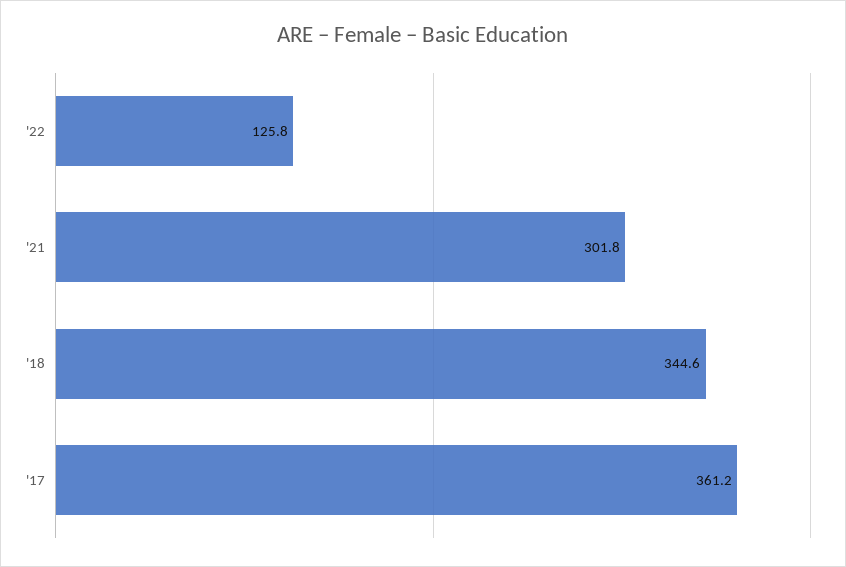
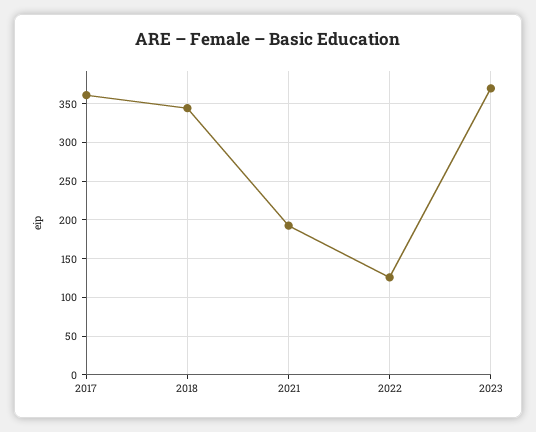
'21: 301.8 -> 190
2023: none -> 370

